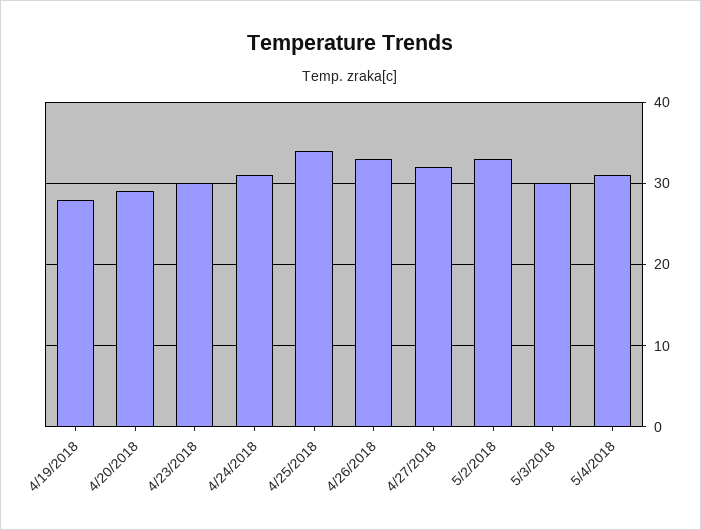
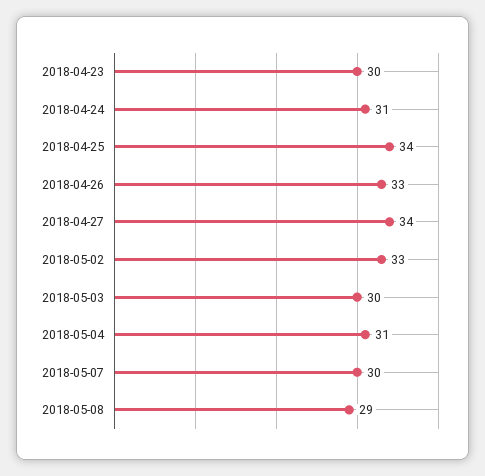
4/19/2018: 28 -> none
4/20/2018: 29 -> none
4/27/2018: 32 -> 34
2018-05-07: none -> 30
2018-05-08: none -> 29

